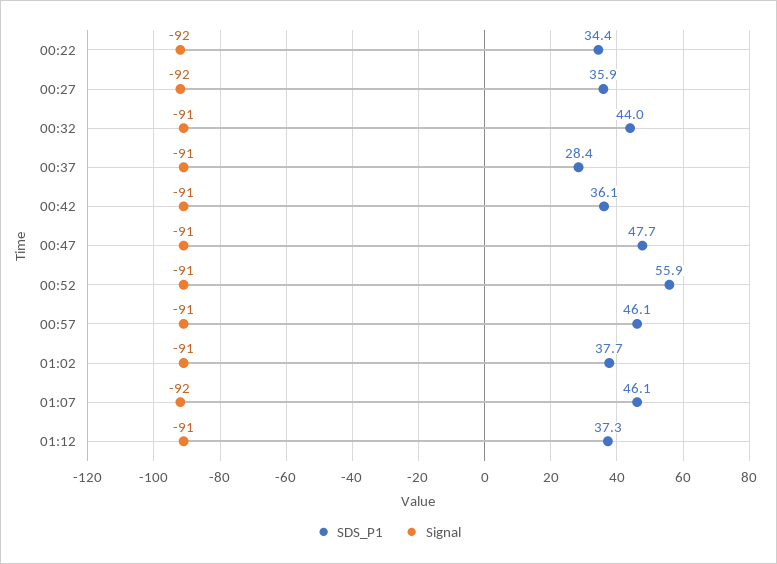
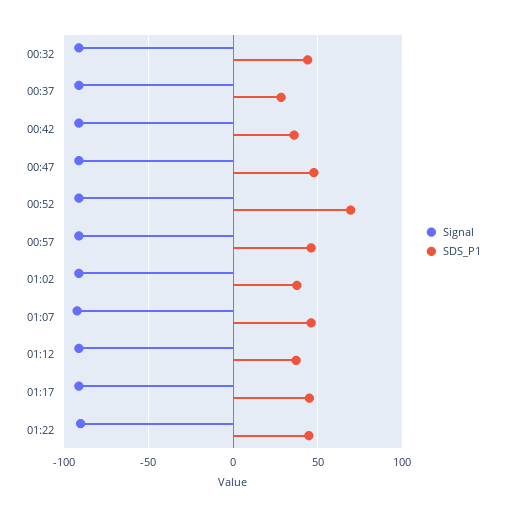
SDS_P1, 00:22: 34.4 -> none
Signal, 00:22: -92 -> none
SDS_P1, 00:27: 35.9 -> none
Signal, 00:27: -92 -> none
SDS_P1, 00:52: 55.9 -> 70
Signal, 01:17: none -> -90
SDS_P1, 01:17: none -> 45
Signal, 01:22: none -> -90
SDS_P1, 01:22: none -> 45

